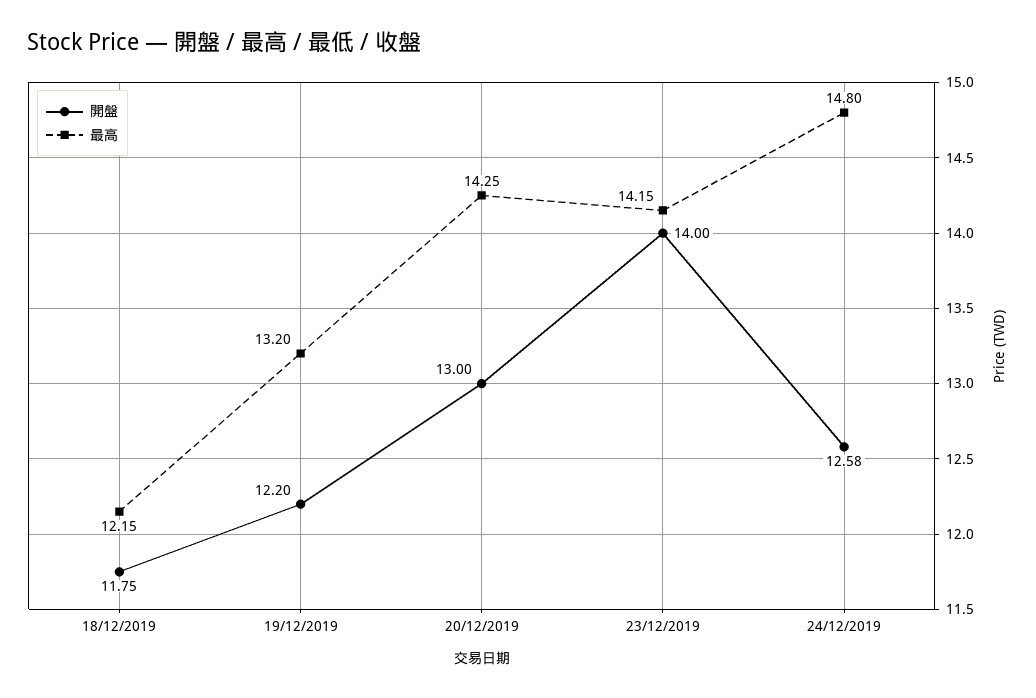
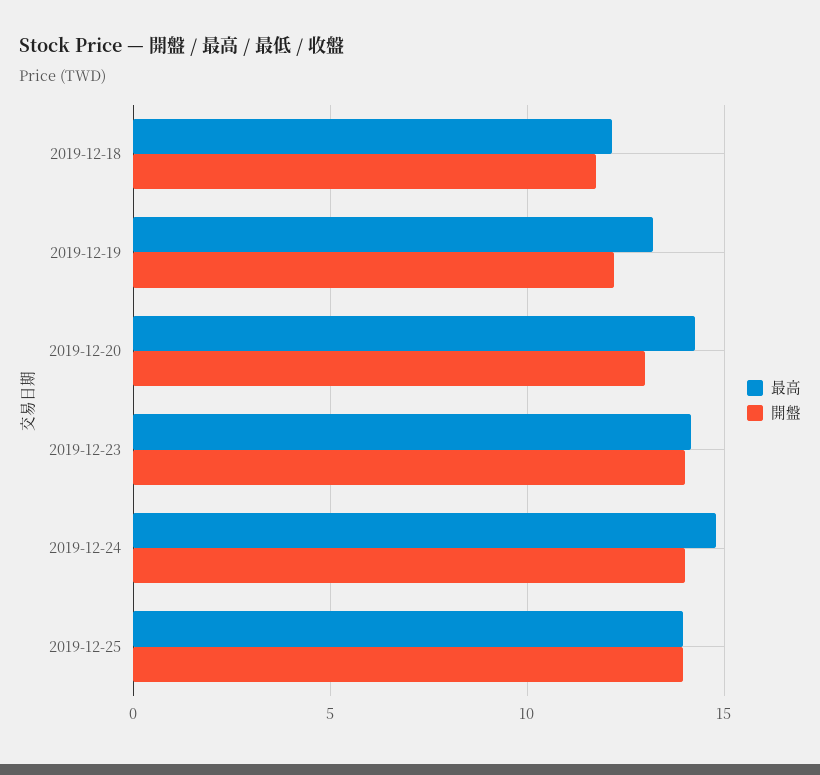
開盤, 24/12/2019: 12.58 -> 14
最高, 2019-12-25: none -> 14
開盤, 2019-12-25: none -> 14

